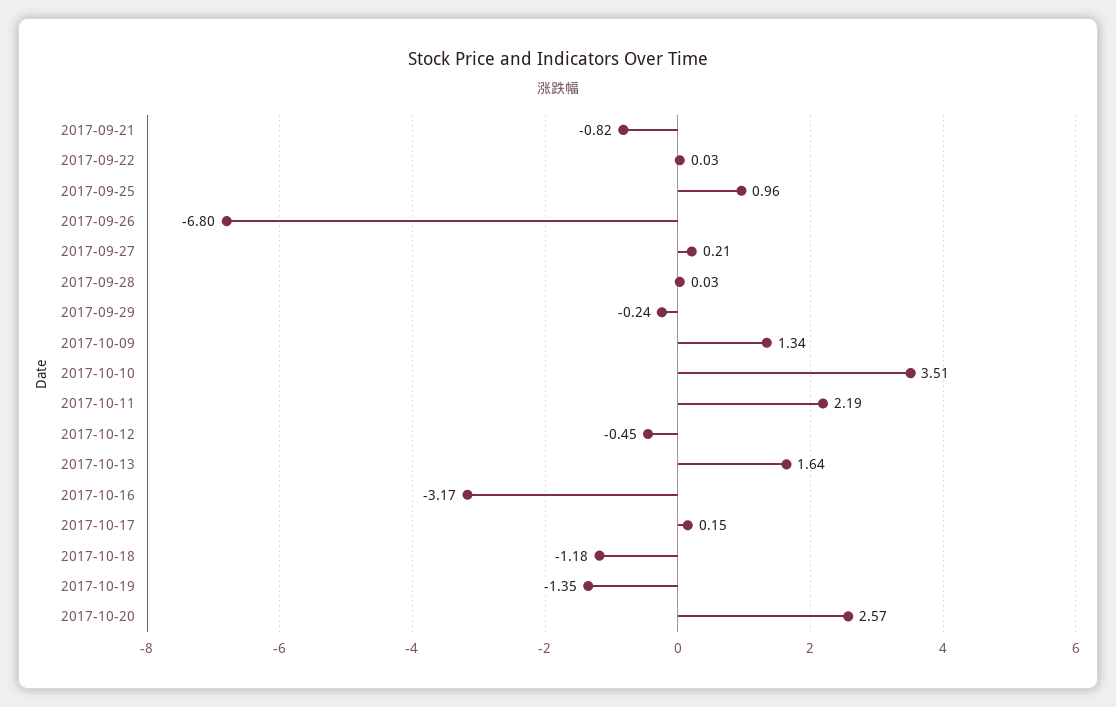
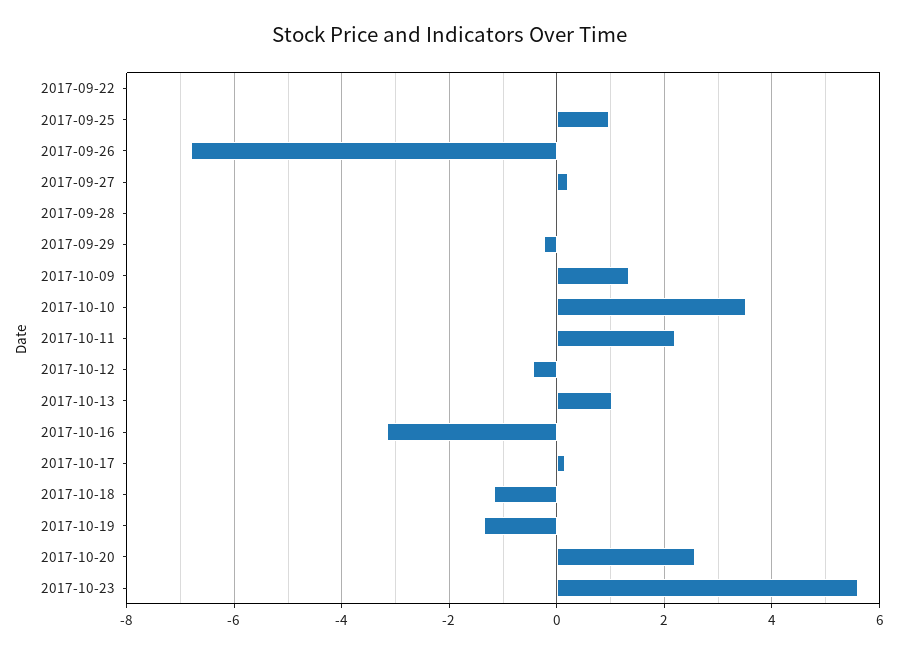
2017-09-21: -0.82 -> none
2017-10-13: 1.64 -> 1
2017-10-23: none -> 5.6

